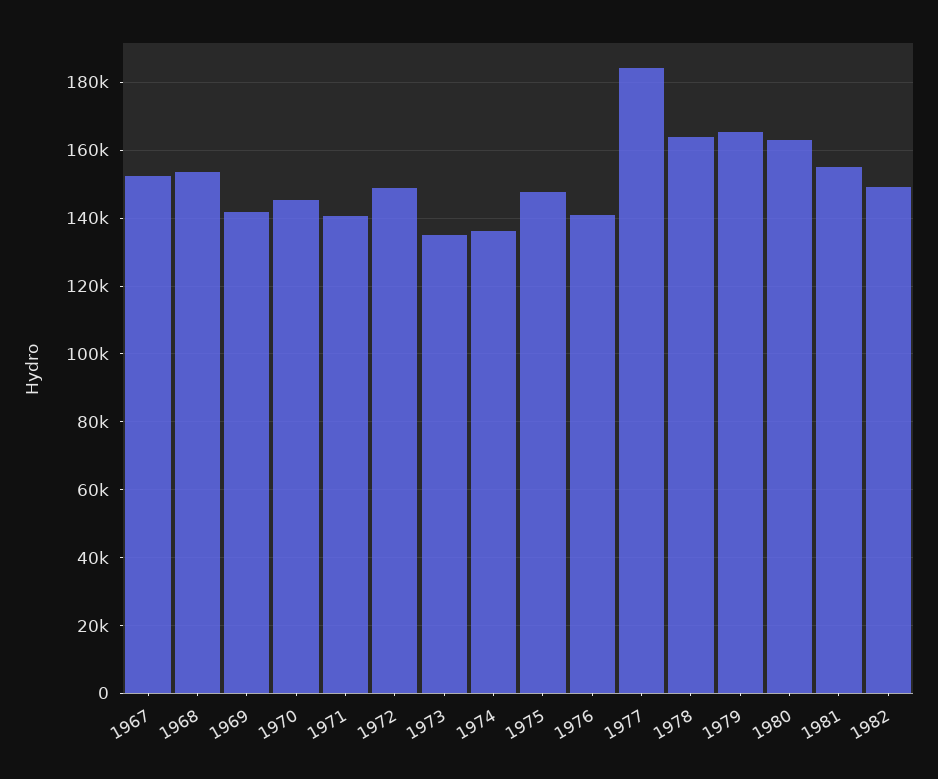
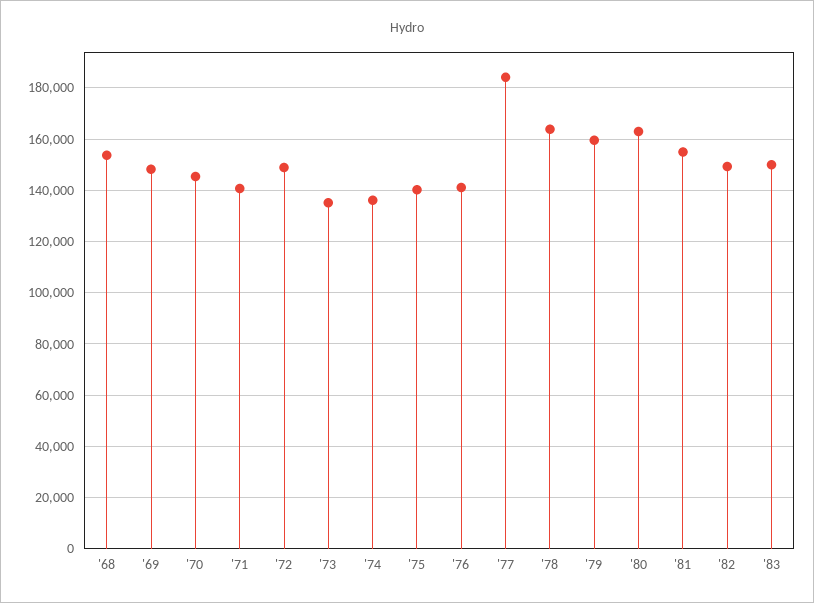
1967: 152000 -> none
1969: 142000 -> 147500
1975: 148000 -> 140000
1979: 166000 -> 160000
'83: none -> 150000

